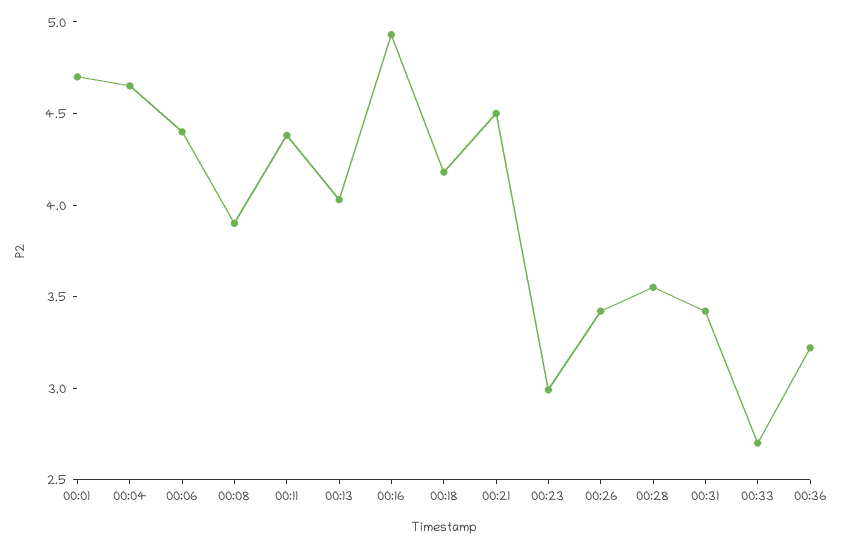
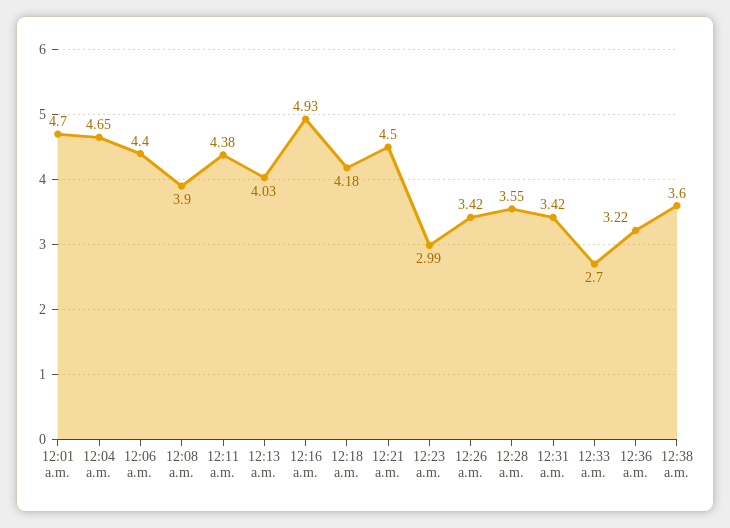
12:38 a.m.: none -> 3.6

